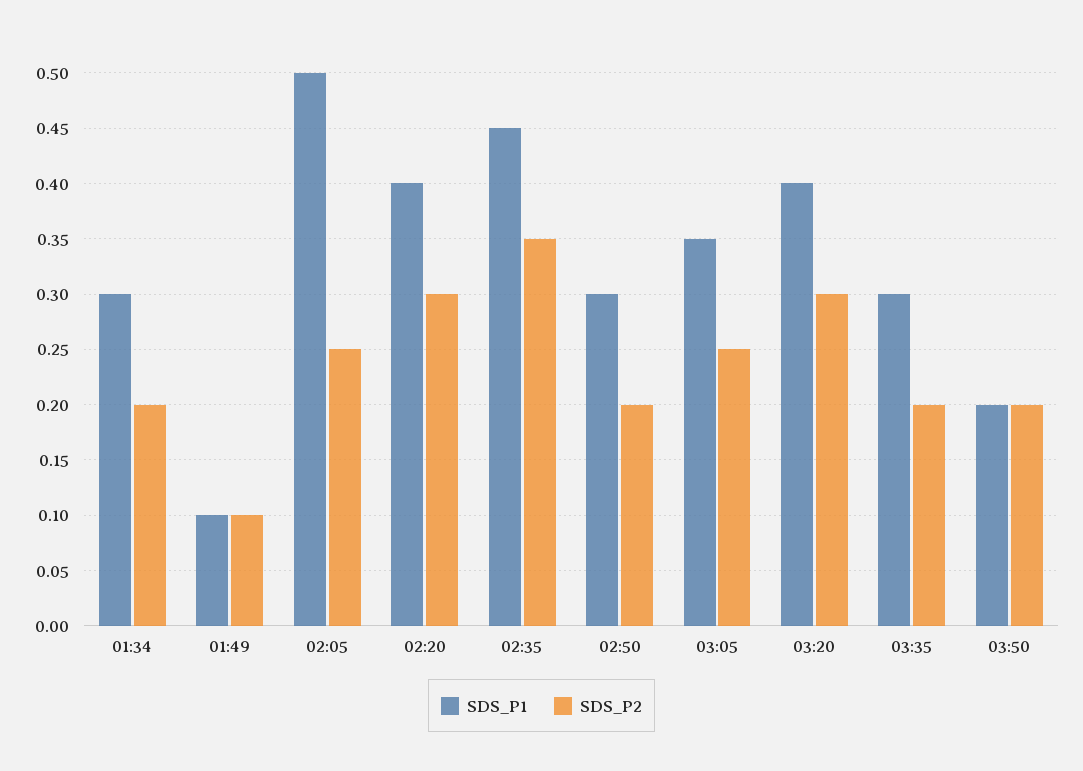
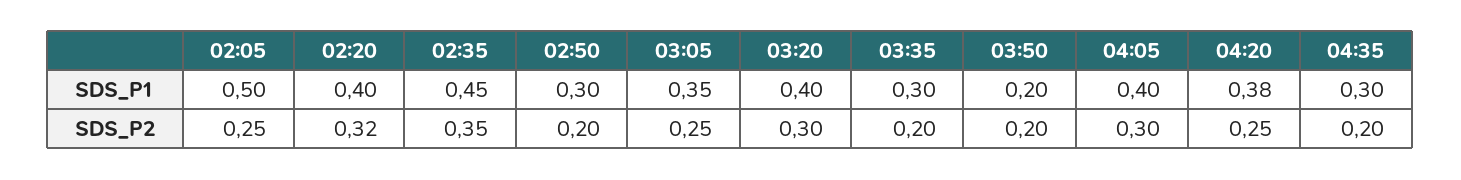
SDS_P1, 01:34: 0.3 -> none
SDS_P2, 01:34: 0.2 -> none
SDS_P1, 01:49: 0.1 -> none
SDS_P2, 01:49: 0.1 -> none
SDS_P2, 02:20: 0.3 -> 0.32
SDS_P1, 04:05: none -> 0.4
SDS_P1, 04:20: none -> 0.38
SDS_P1, 04:35: none -> 0.3
SDS_P2, 04:05: none -> 0.3
SDS_P2, 04:20: none -> 0.25
SDS_P2, 04:35: none -> 0.2

